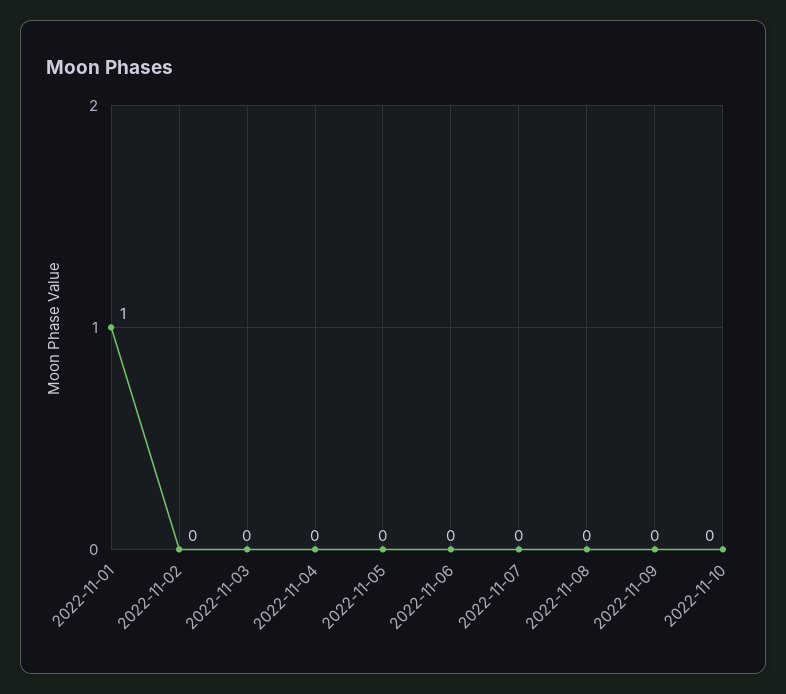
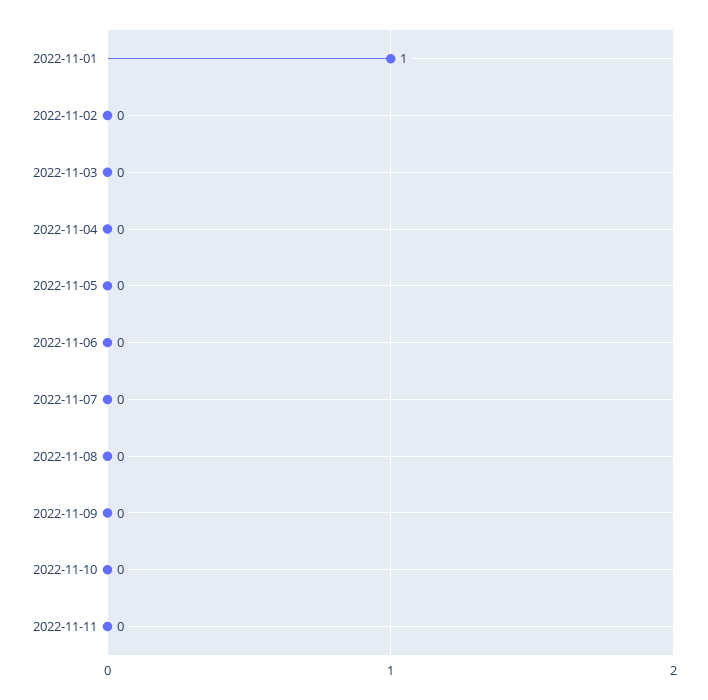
2022-11-11: none -> 0

